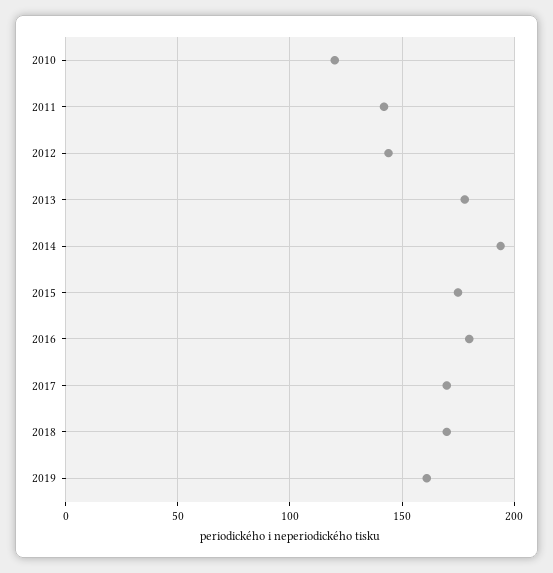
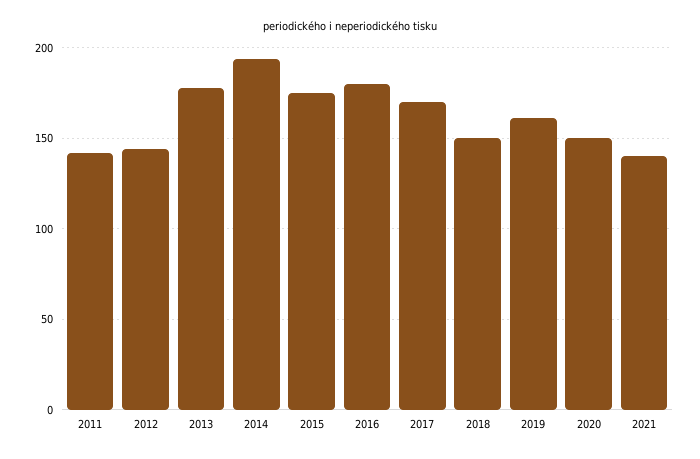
2010: 120 -> none
2018: 170 -> 150
2020: none -> 150
2021: none -> 140

